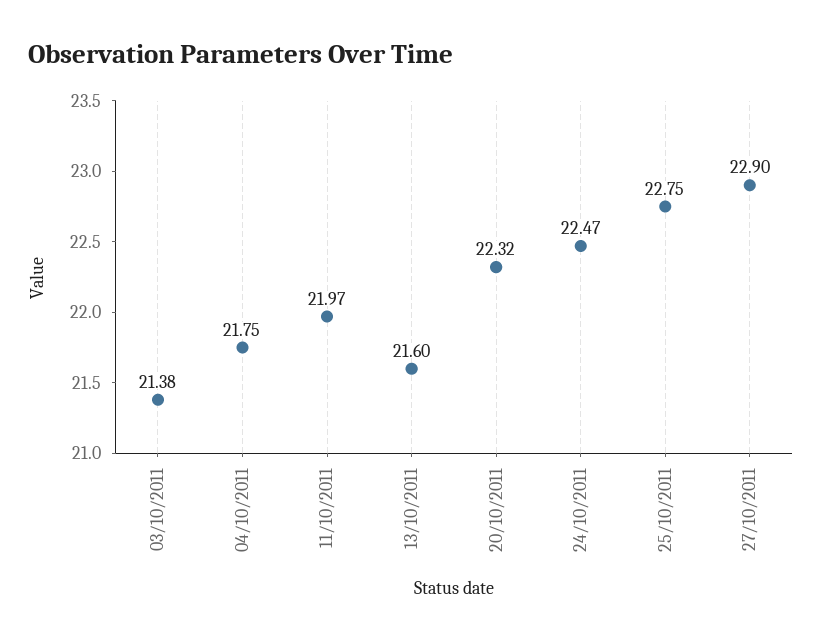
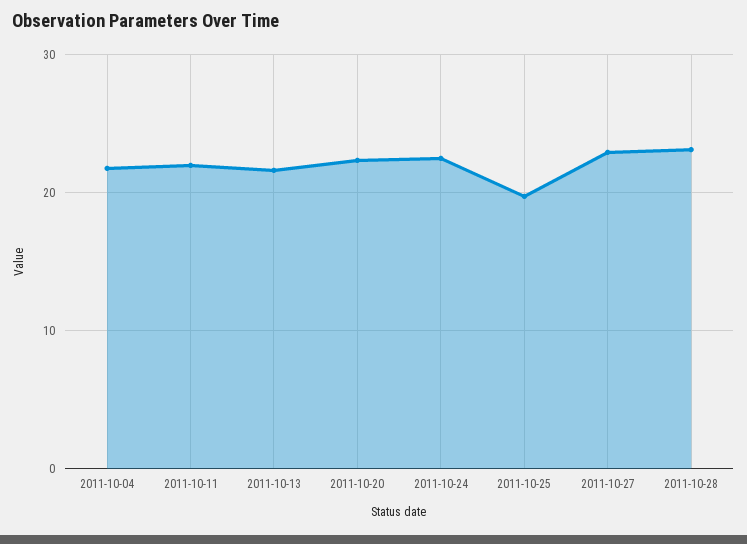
03/10/2011: 21.38 -> none
25/10/2011: 22.75 -> 20
2011-10-28: none -> 23

